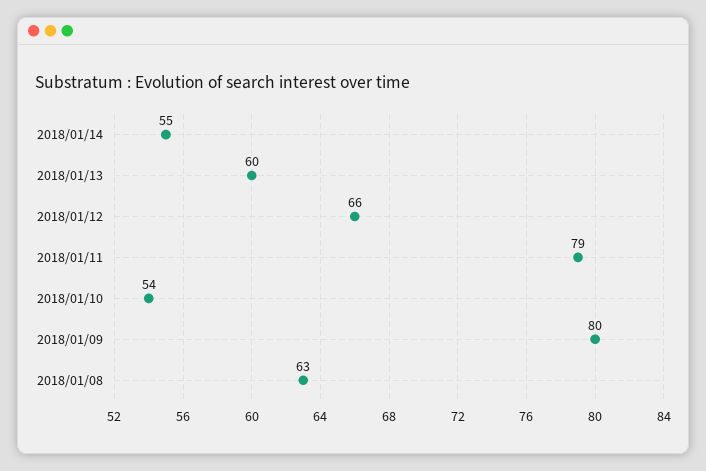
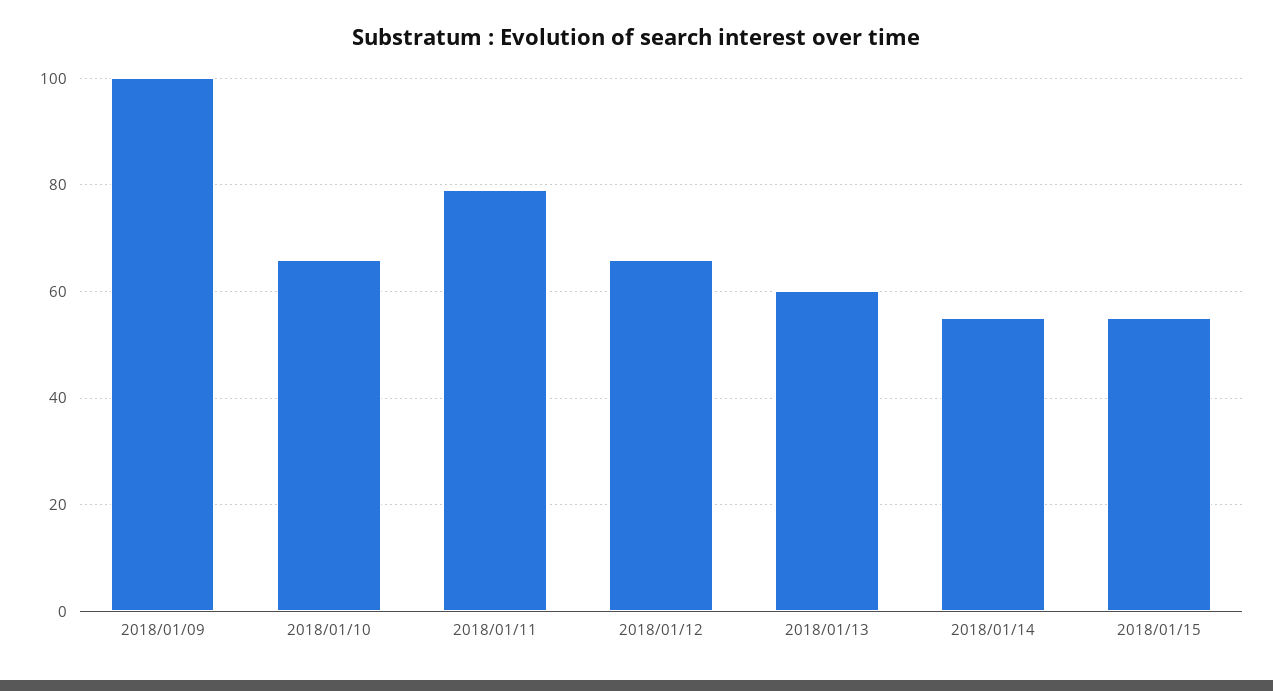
2018/01/10: 54 -> 65
2018/01/09: 80 -> 100
2018/01/08: 63 -> none
2018/01/15: none -> 55

